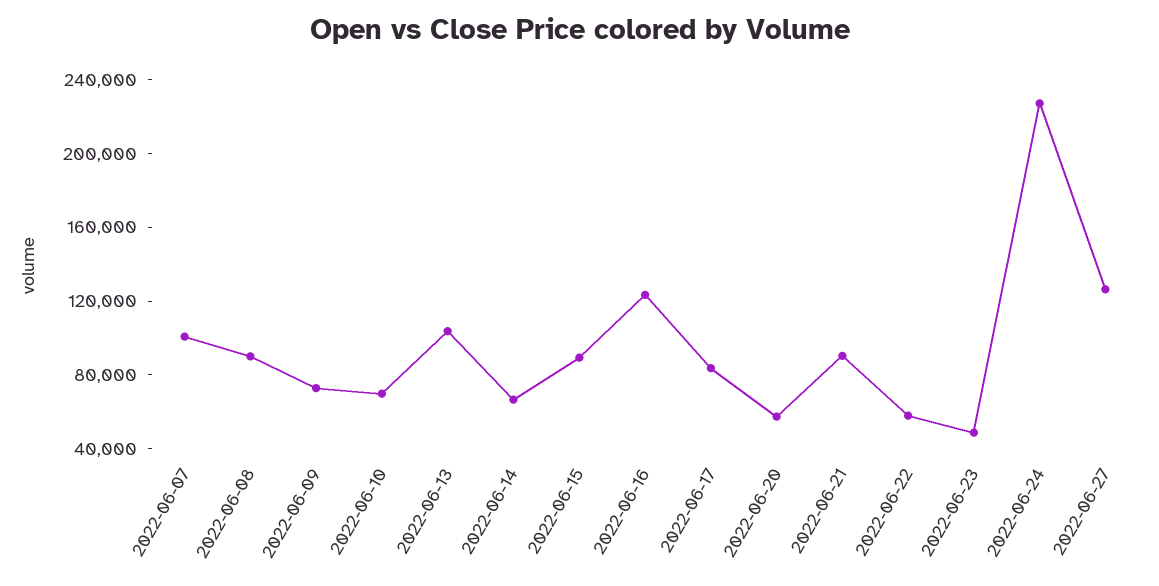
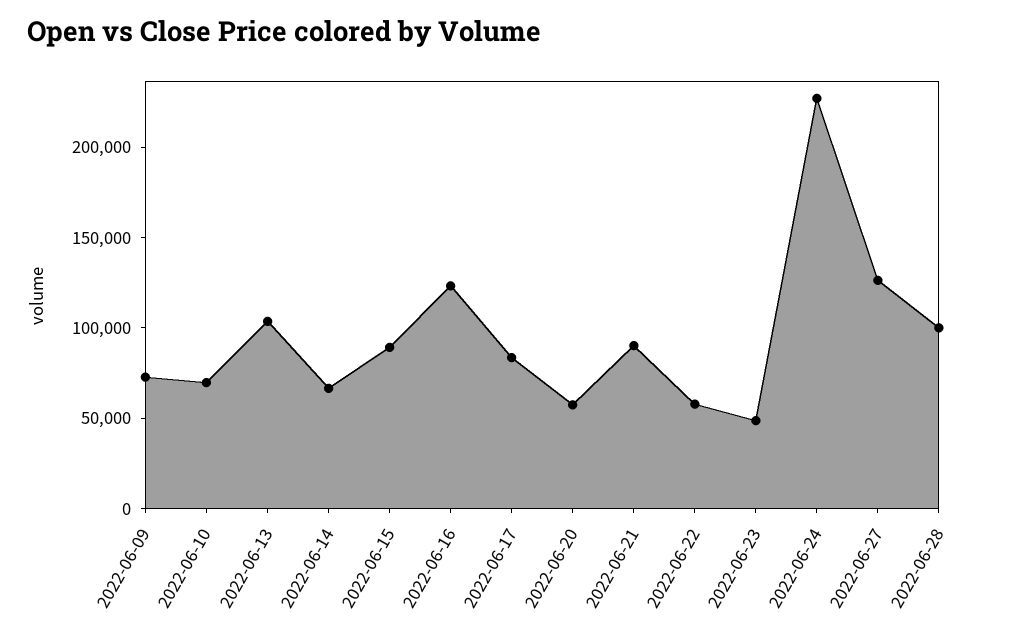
2022-06-07: 100000 -> none
2022-06-08: 90000 -> none
2022-06-28: none -> 100000

